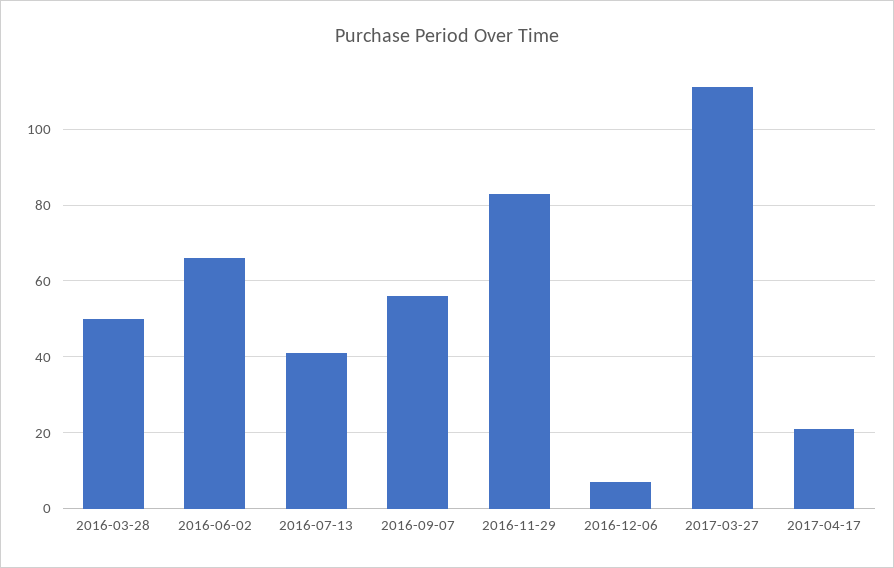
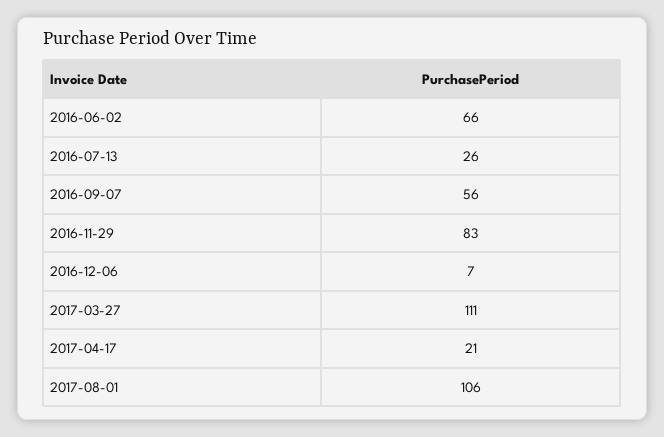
2016-03-28: 50 -> none
2016-07-13: 40 -> 26
2017-08-01: none -> 106

